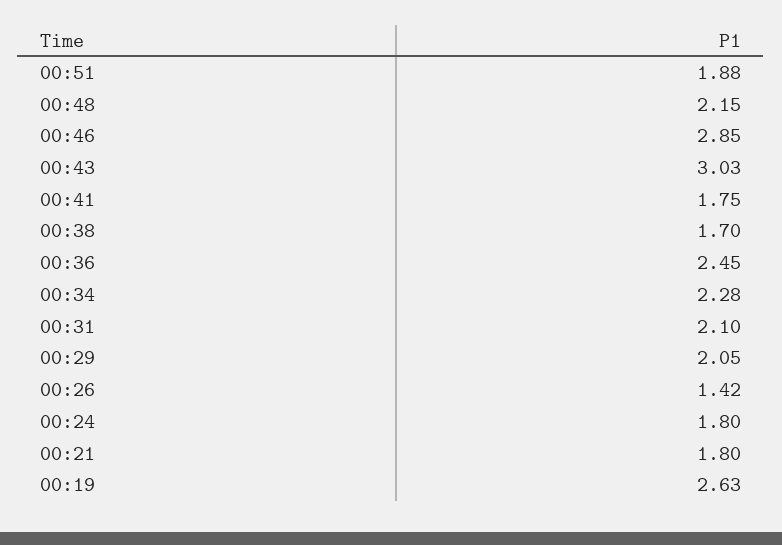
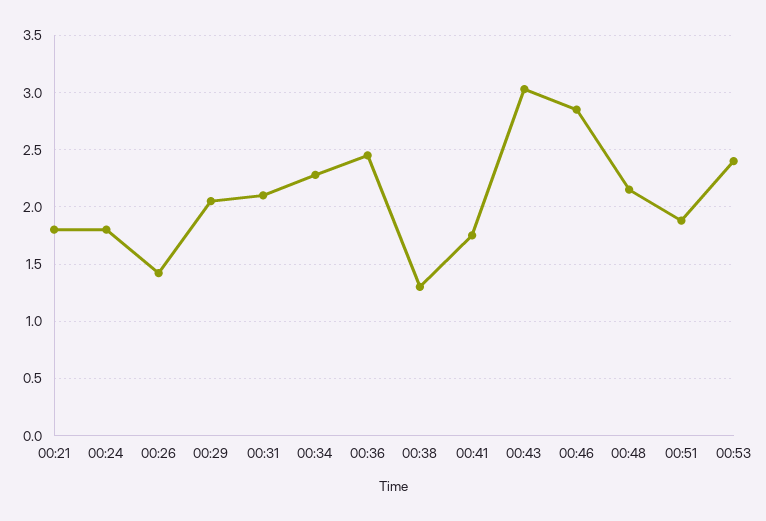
00:38: 1.7 -> 1.3
00:19: 2.63 -> none
00:53: none -> 2.4

